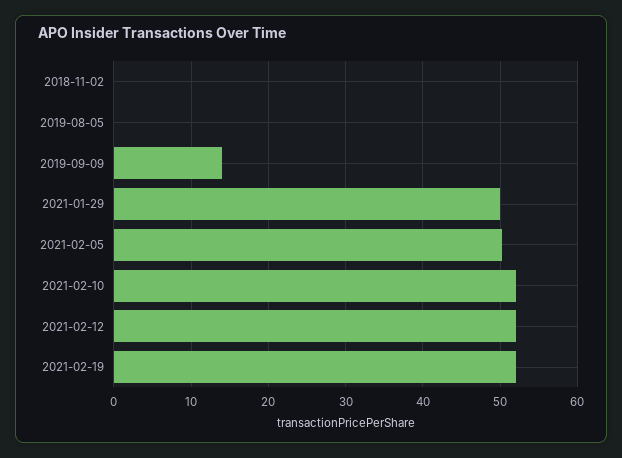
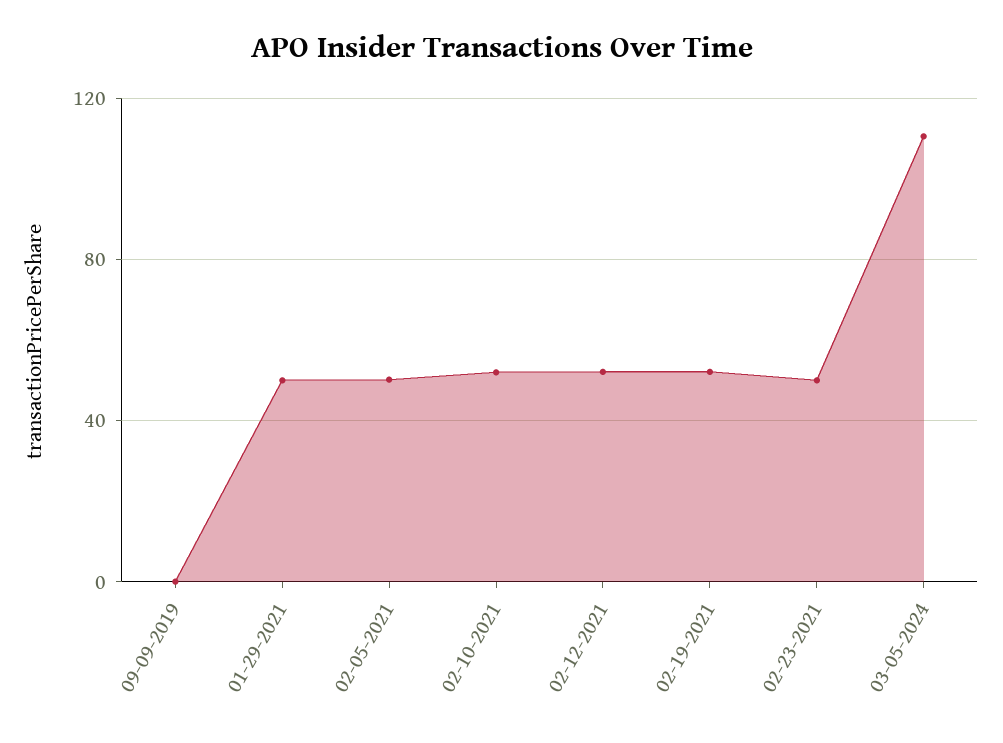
2018-11-02: 0 -> none
2019-08-05: 0 -> none
2019-09-09: 14 -> 0
02-23-2021: none -> 50
03-05-2024: none -> 110

